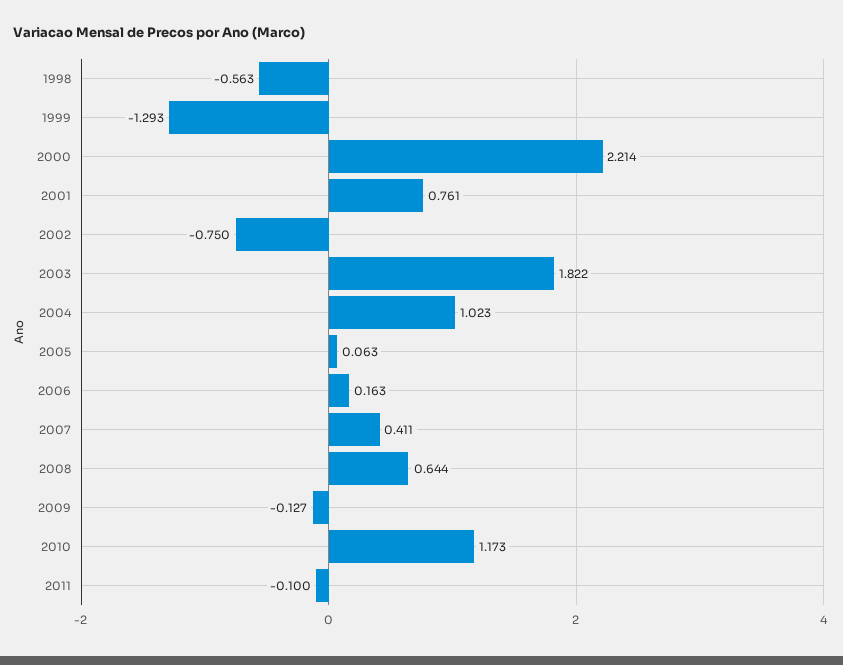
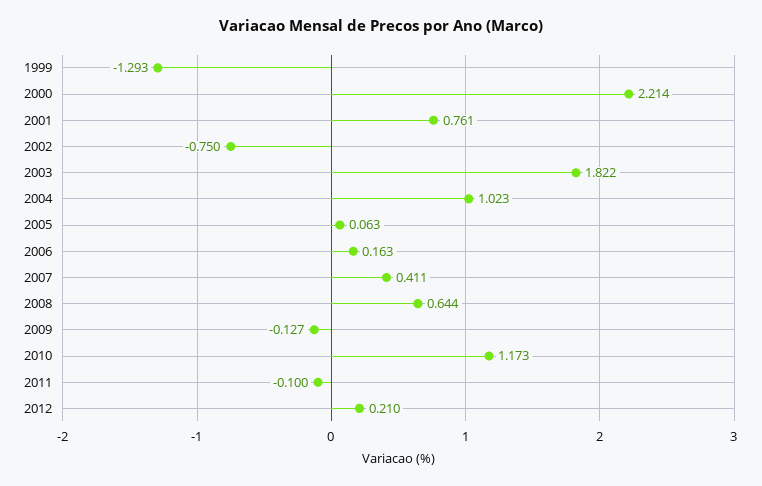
1998: -0.563 -> none
2012: none -> 0.21

